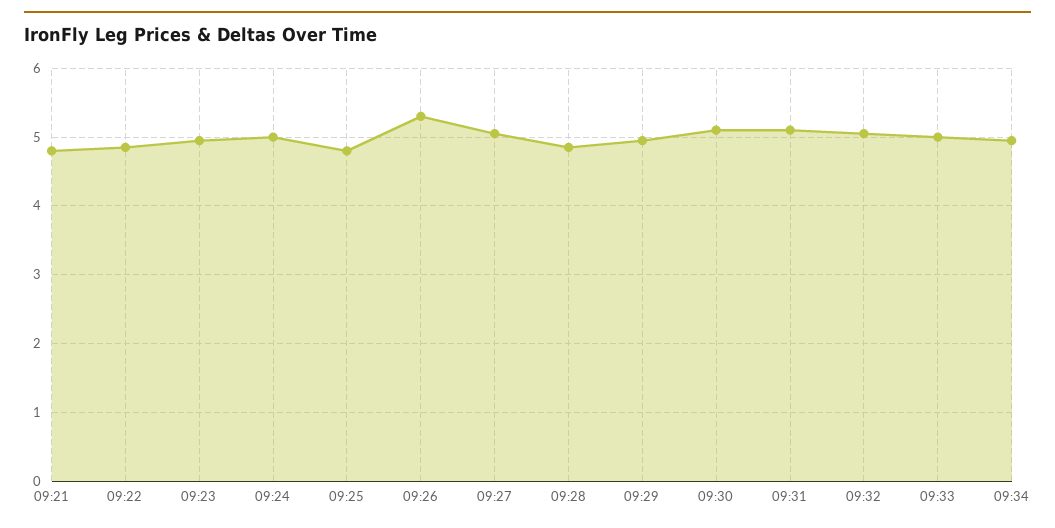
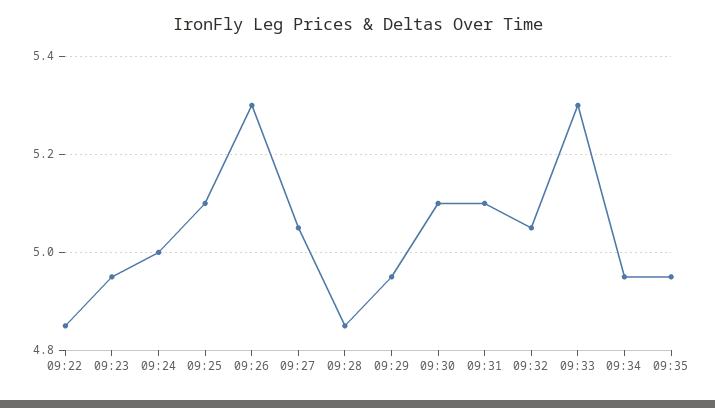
09:21: 4.8 -> none
09:25: 4.8 -> 5.1
09:33: 5 -> 5.3
09:35: none -> 4.95

